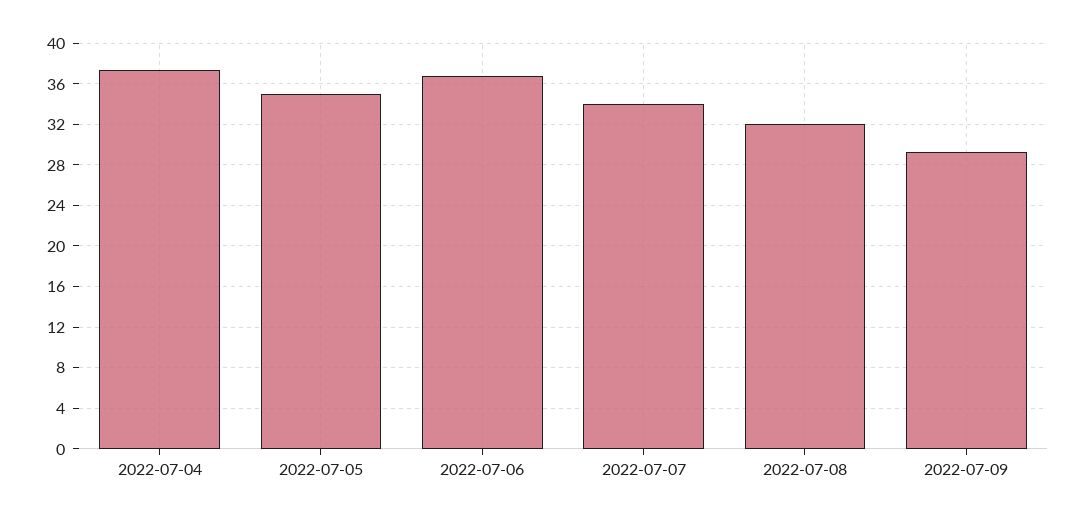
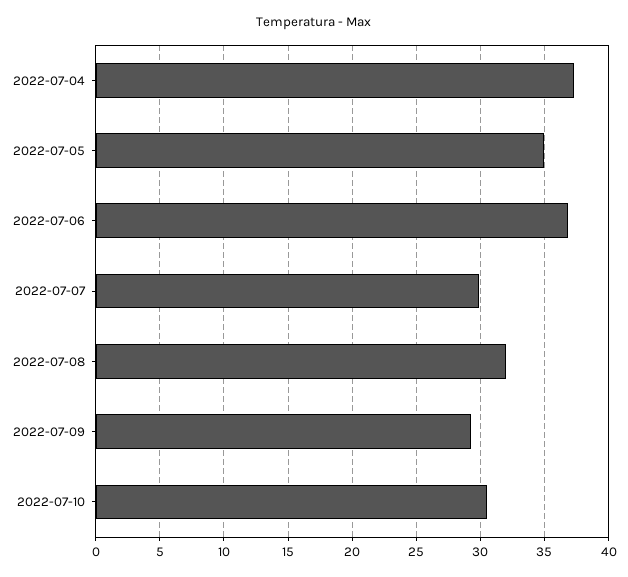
2022-07-07: 34 -> 30
2022-07-10: none -> 30.5

